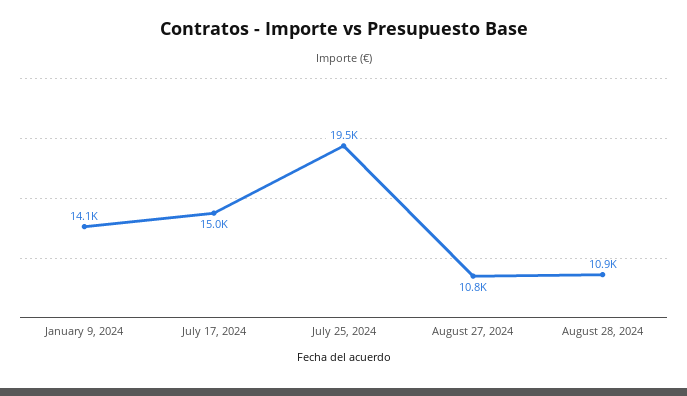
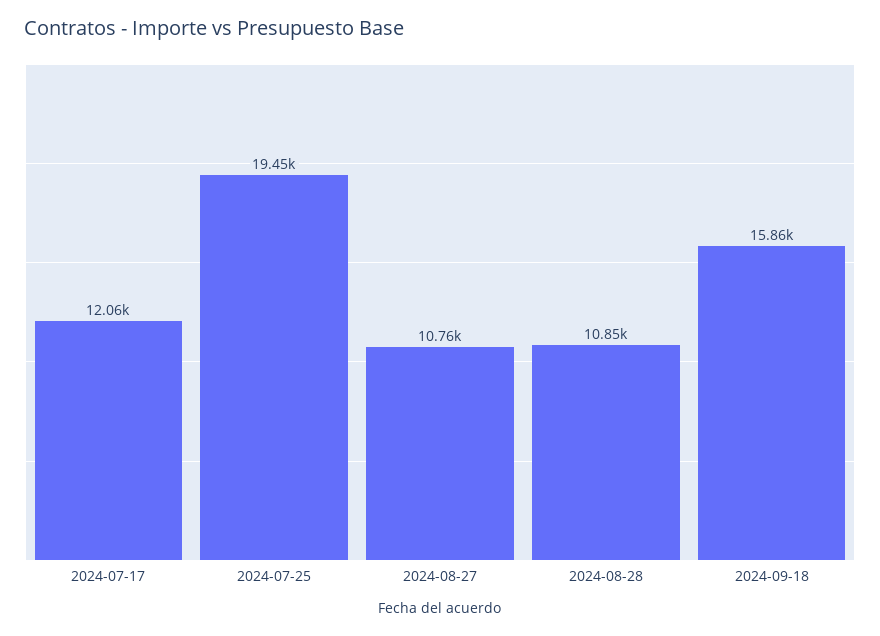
January 9, 2024: 14100 -> none
July 17, 2024: 15000 -> 12060
2024-09-18: none -> 15860

